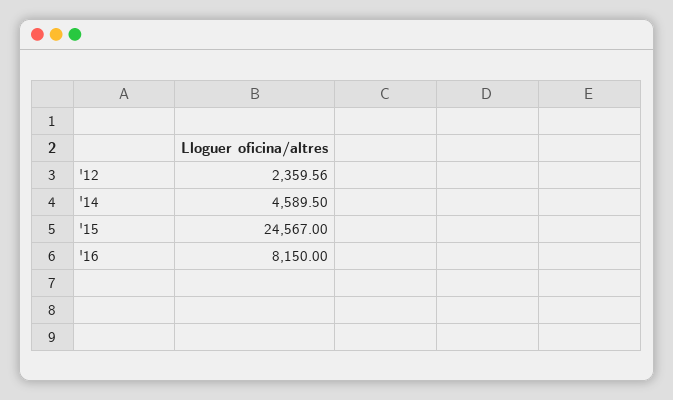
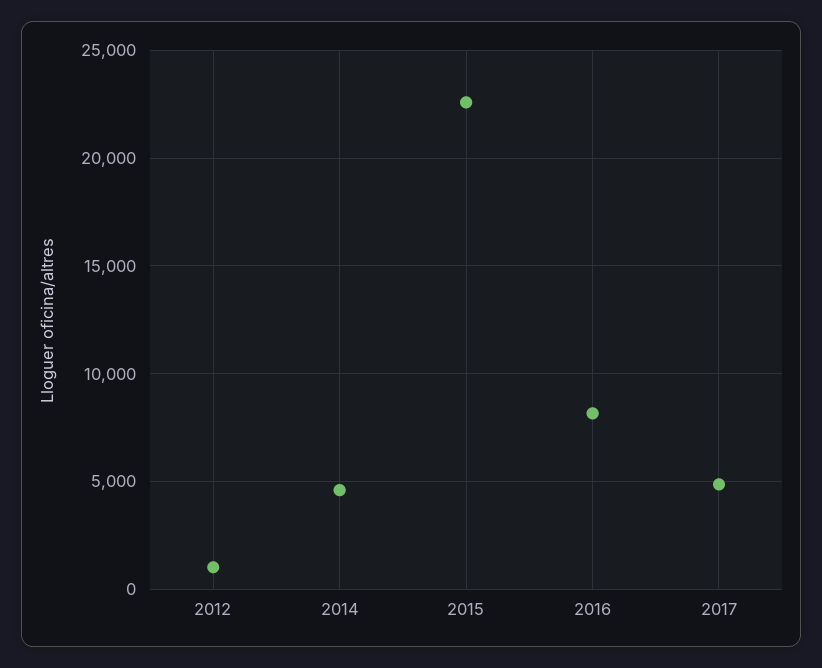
'12: 2359.56 -> 1000
'15: 24567 -> 22500
2017: none -> 5000

